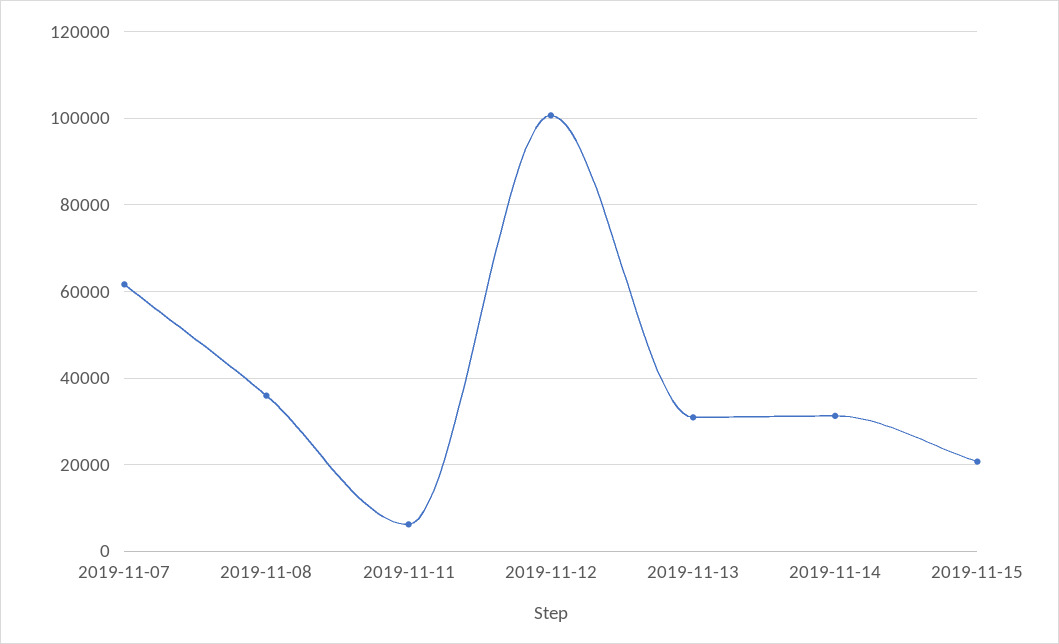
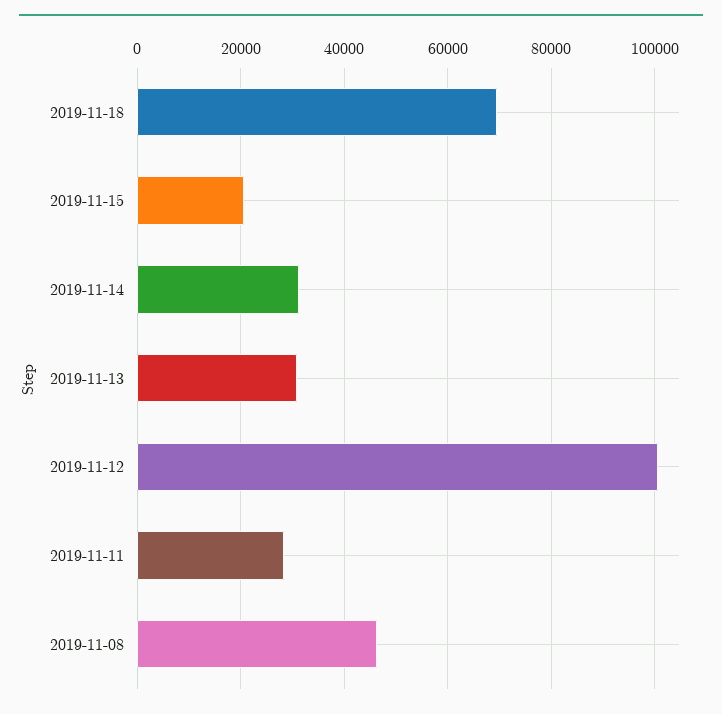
2019-11-07: 62000 -> none
2019-11-08: 36000 -> 46000
2019-11-11: 6000 -> 28000
2019-11-18: none -> 70000

